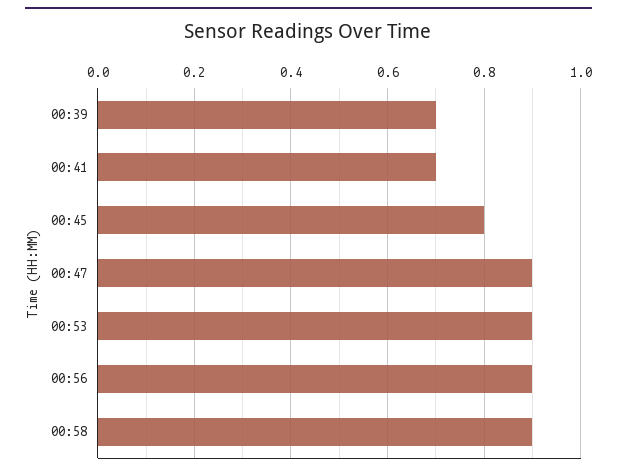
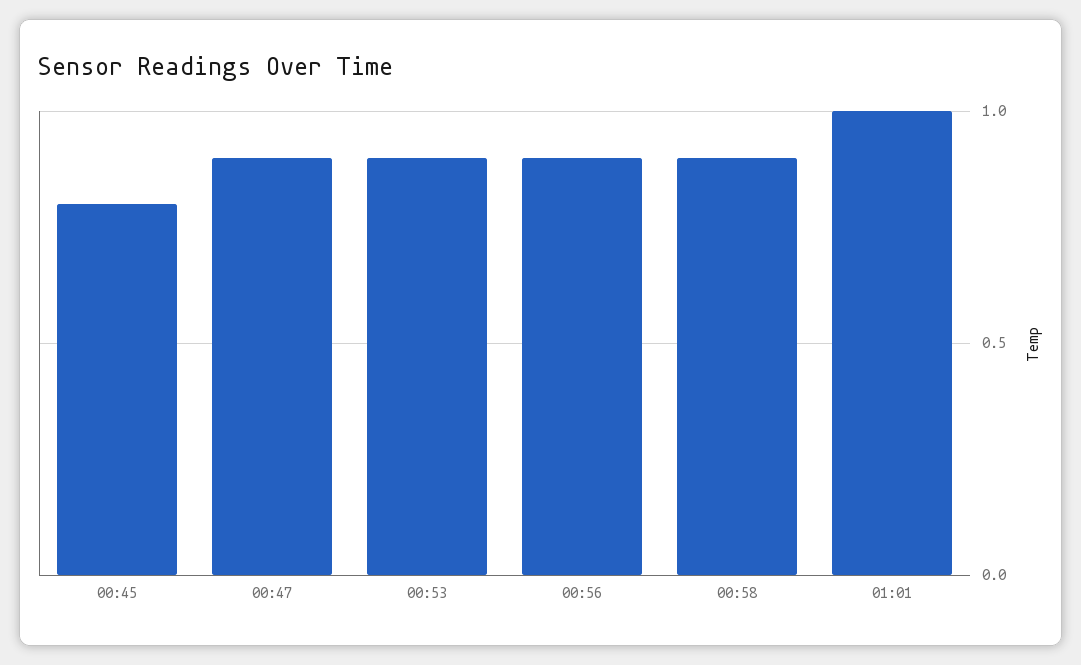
00:39: 0.7 -> none
00:41: 0.7 -> none
01:01: none -> 1

